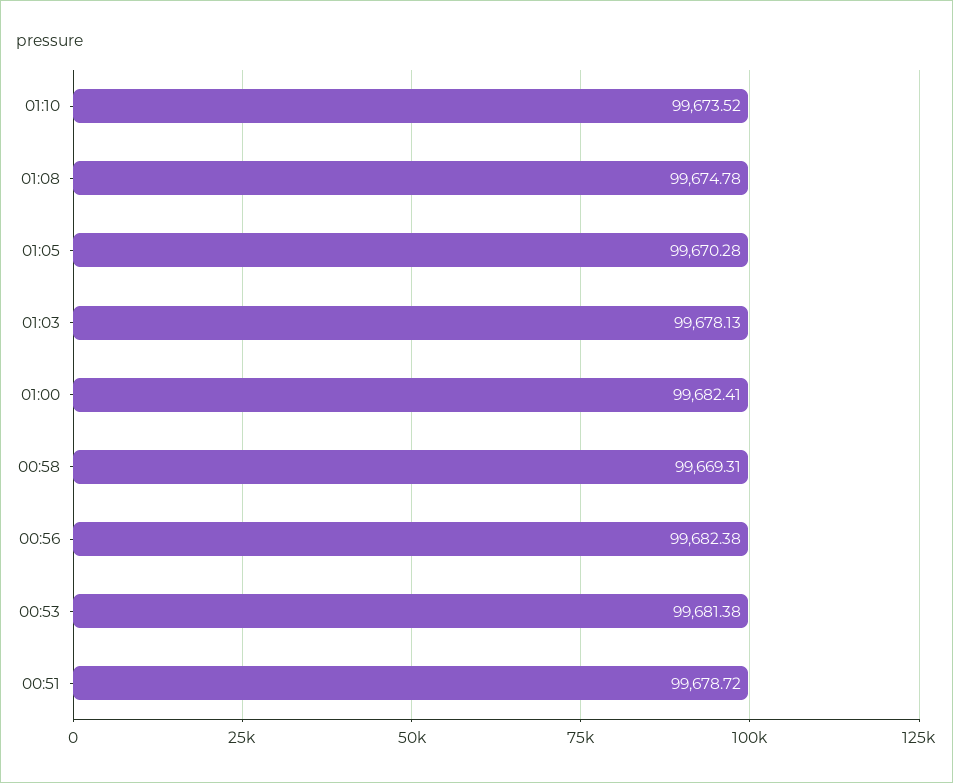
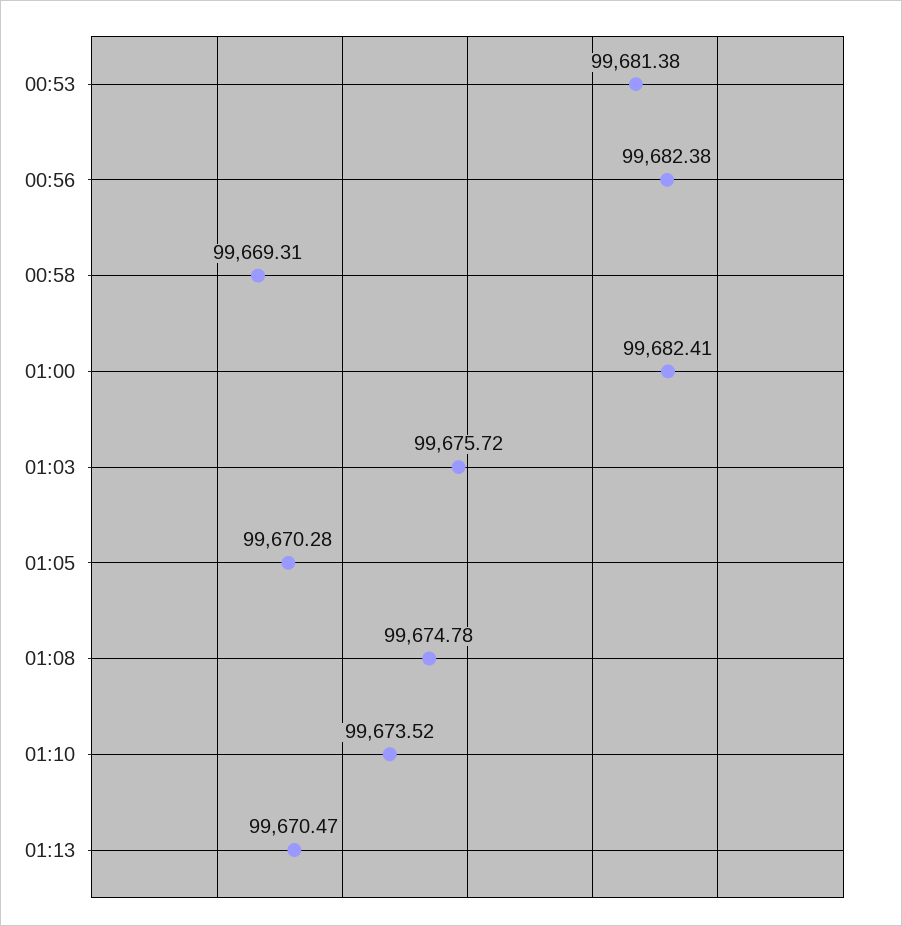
01:03: 99678.13 -> 99675.72
00:51: 99678.72 -> none
01:13: none -> 99670.47

